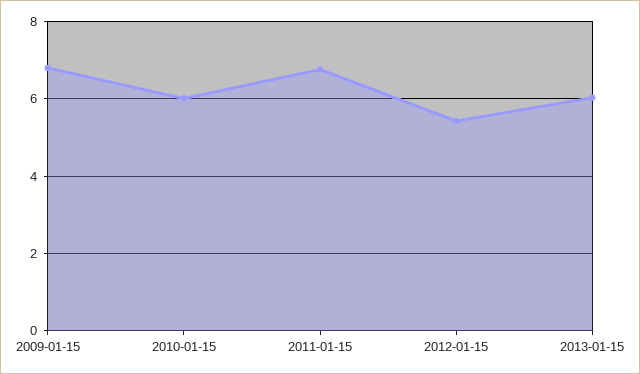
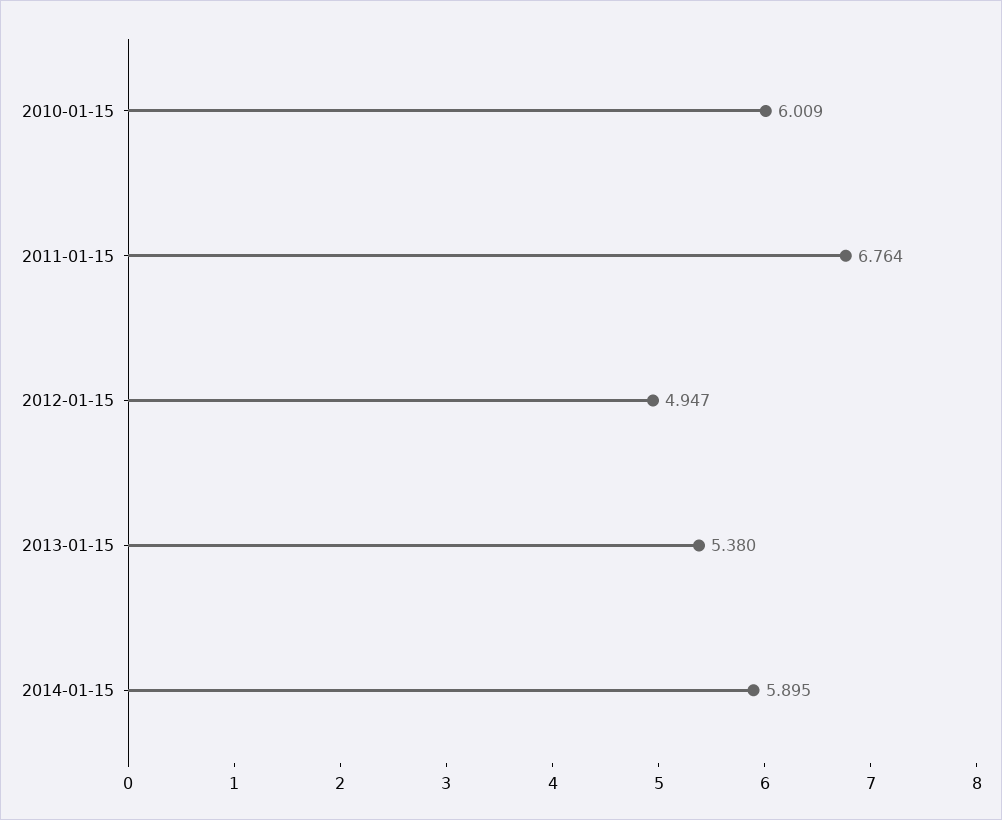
2009-01-15: 6.8 -> none
2012-01-15: 5.4 -> 4.947
2013-01-15: 6 -> 5.38
2014-01-15: none -> 5.895

